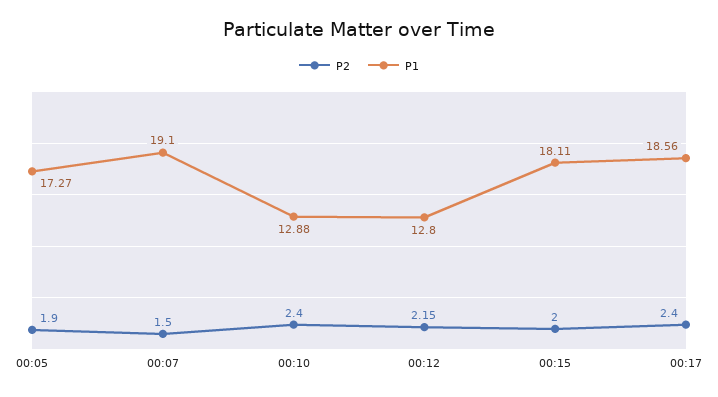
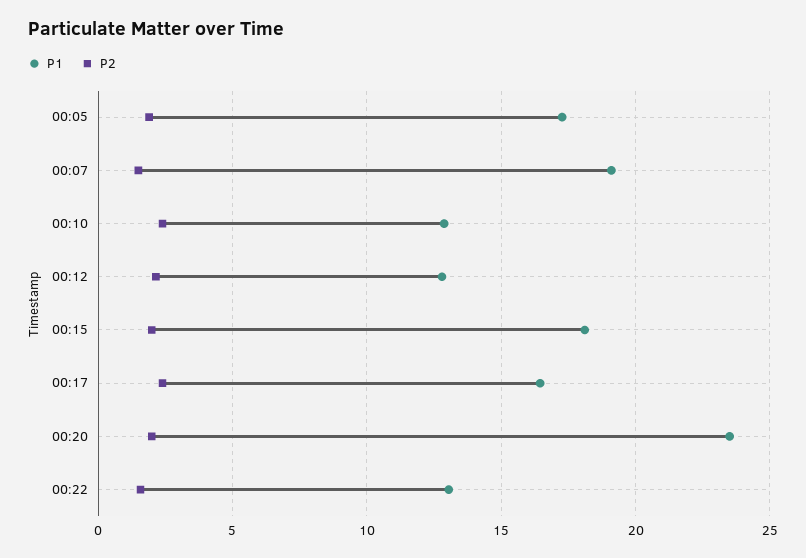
P1, 00:17: 18.56 -> 16.5
P1, 00:20: none -> 23.5
P2, 00:20: none -> 2
P1, 00:22: none -> 13
P2, 00:22: none -> 1.5

